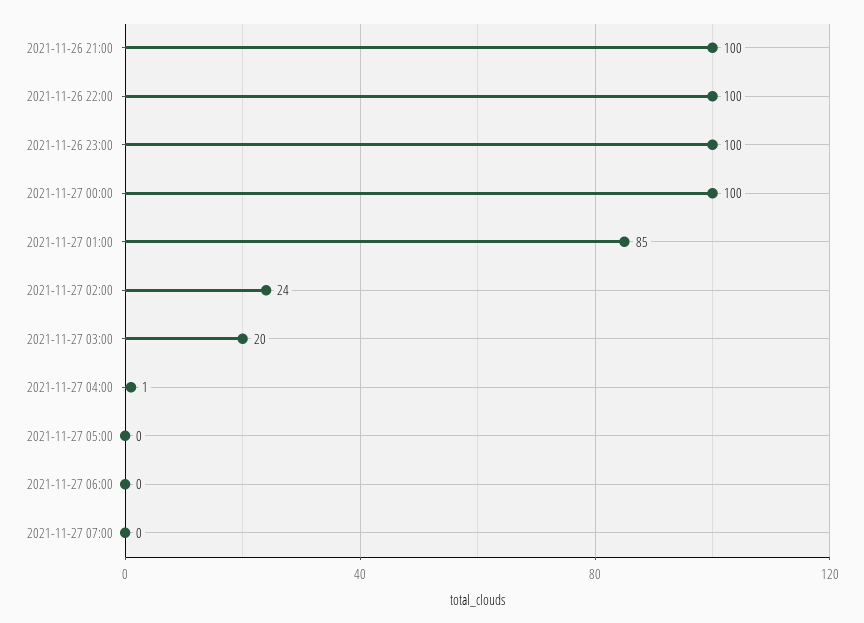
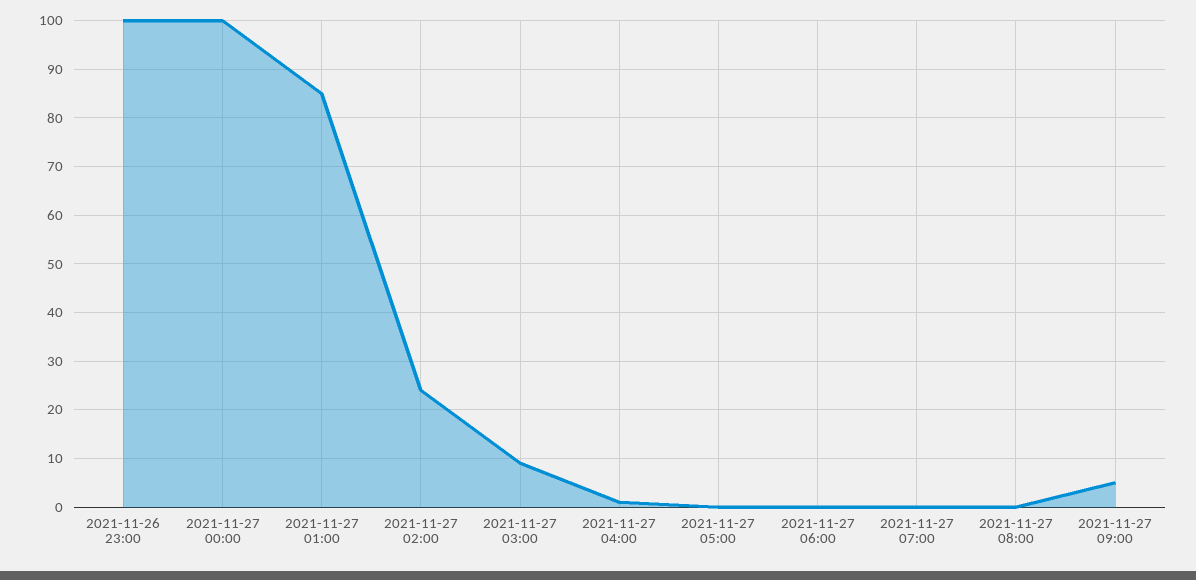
2021-11-26 21:00: 100 -> none
2021-11-26 22:00: 100 -> none
2021-11-27 03:00: 20 -> 10
2021-11-27 08:00: none -> 0
2021-11-27 09:00: none -> 5

